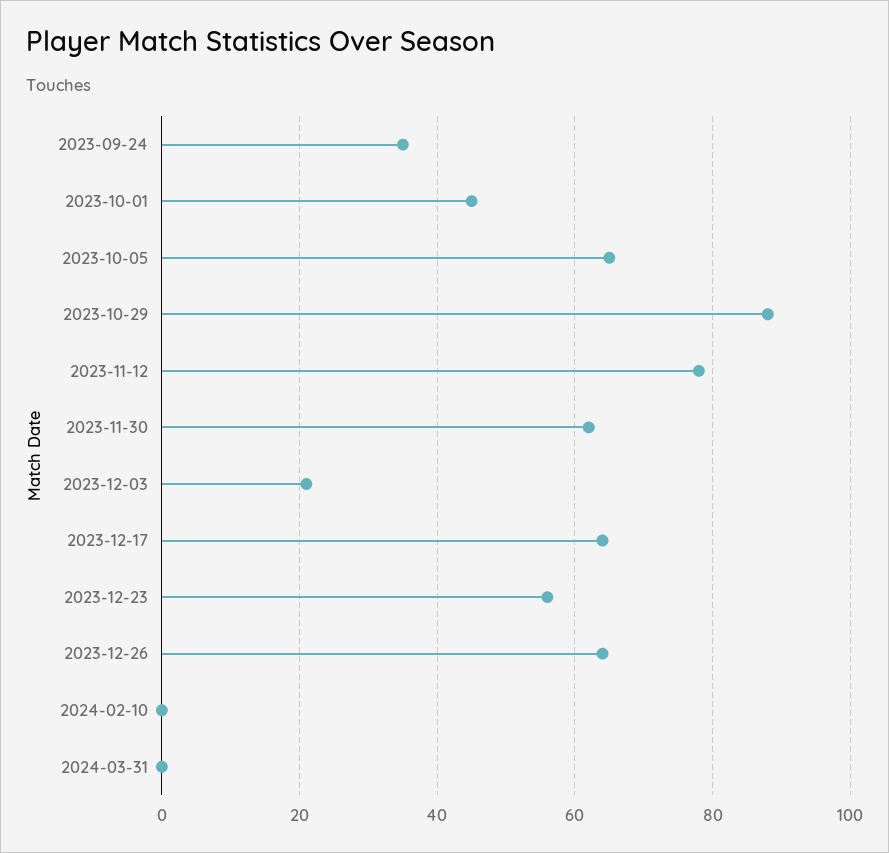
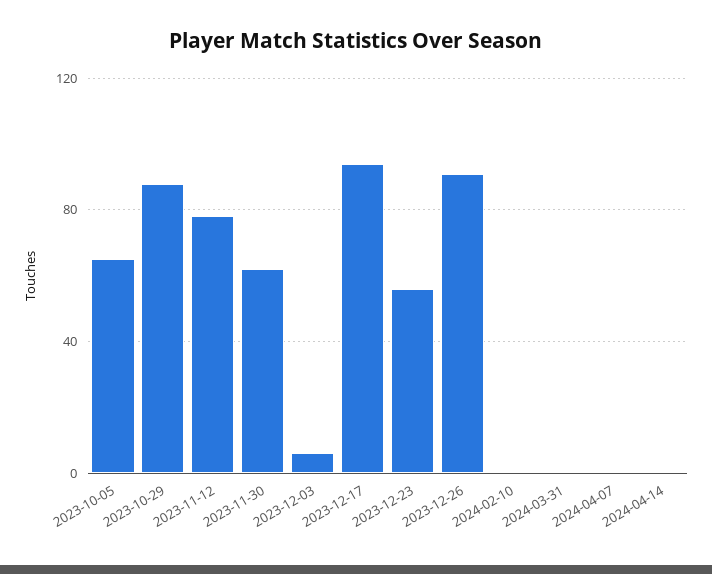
2023-09-24: 35 -> none
2023-10-01: 45 -> none
2023-12-03: 20 -> 5
2023-12-17: 65 -> 95
2023-12-26: 65 -> 90
2024-04-07: none -> 0
2024-04-14: none -> 0

